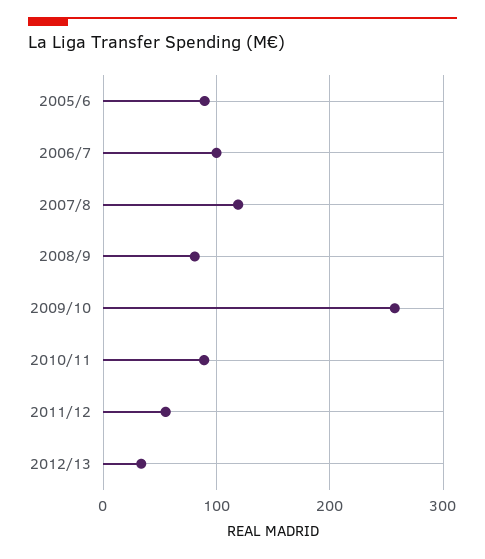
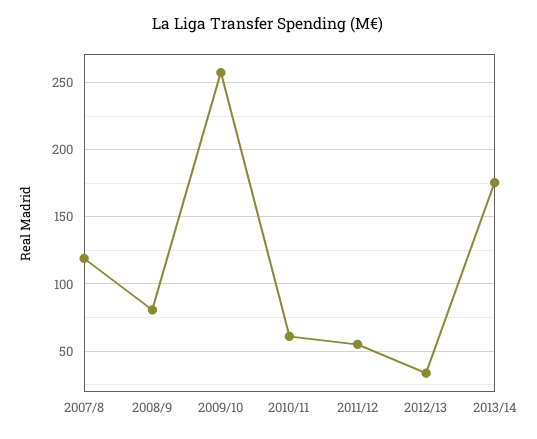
2005/6: 90 -> none
2006/7: 100 -> none
2010/11: 90 -> 60
2013/14: none -> 175

